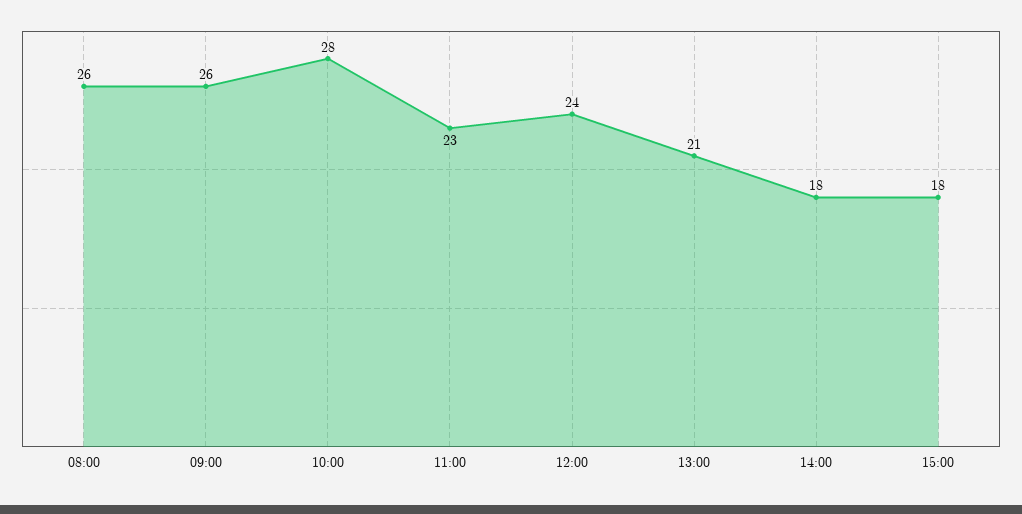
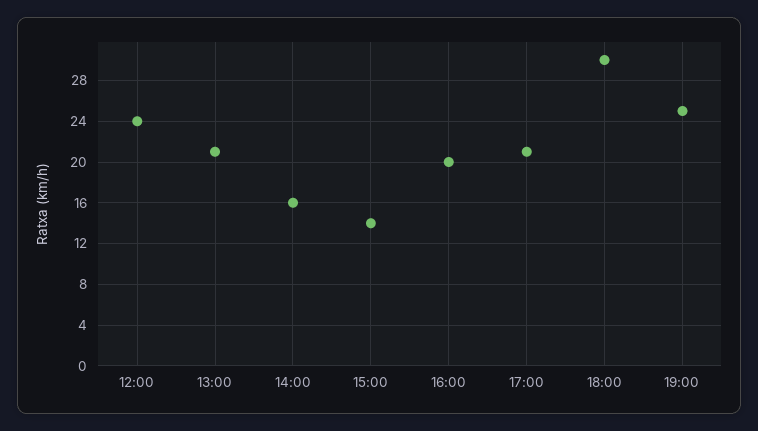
08:00: 26 -> none
09:00: 26 -> none
10:00: 28 -> none
11:00: 23 -> none
14:00: 18 -> 16
15:00: 18 -> 14
16:00: none -> 20
17:00: none -> 21
18:00: none -> 30
19:00: none -> 25

